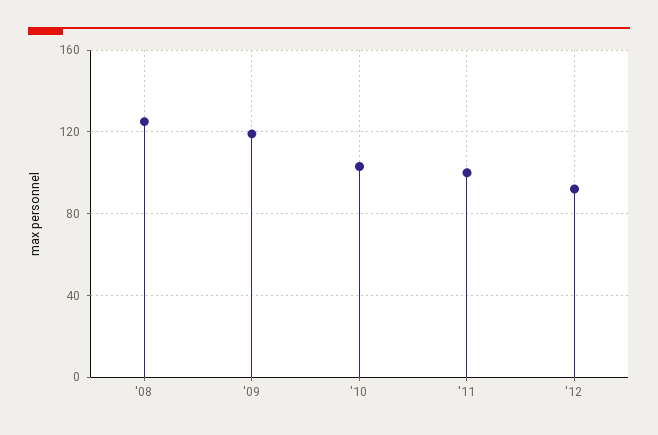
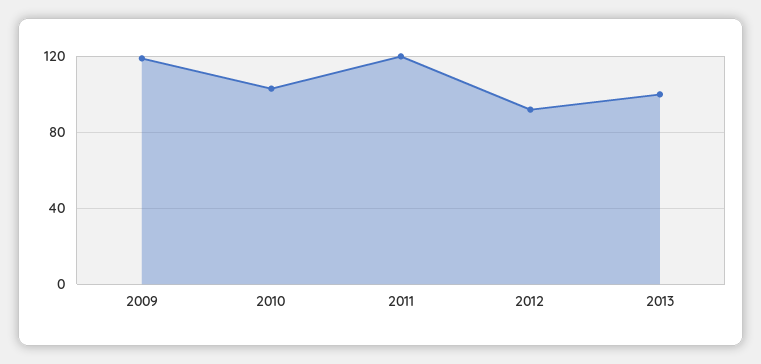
'08: 125 -> none
'11: 100 -> 120
2013: none -> 100

